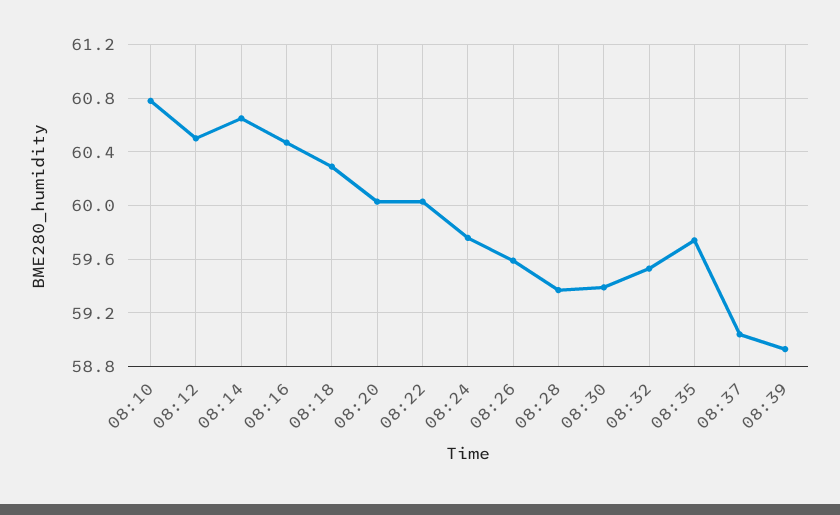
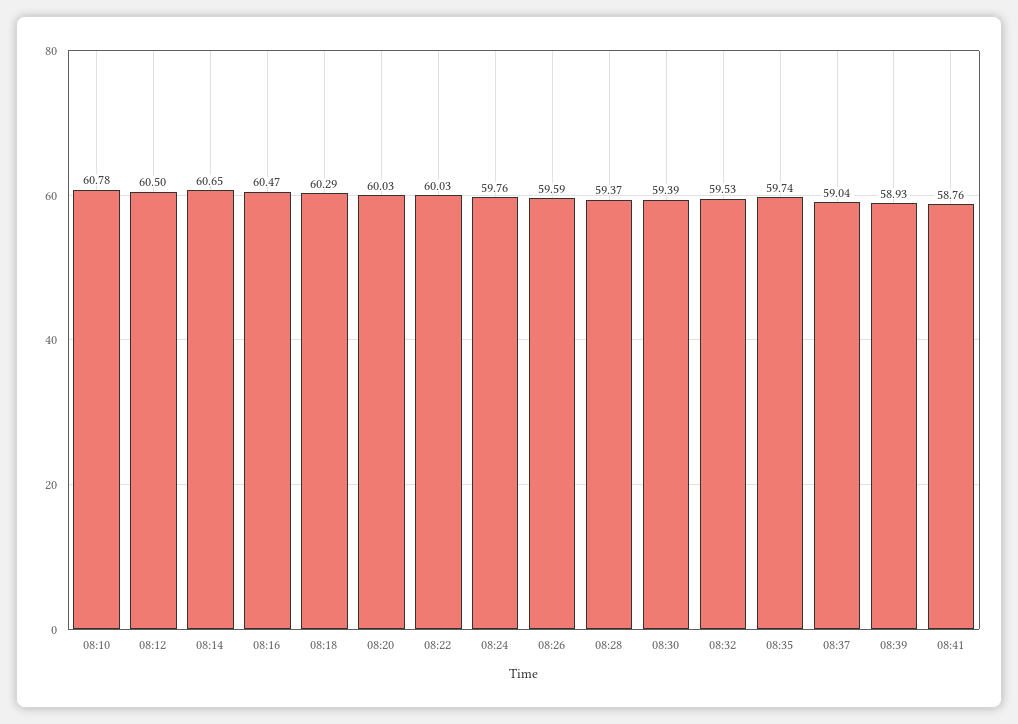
08:41: none -> 58.76

